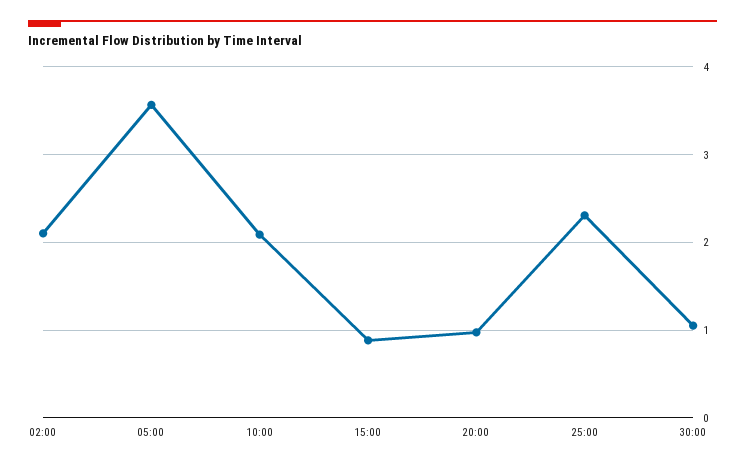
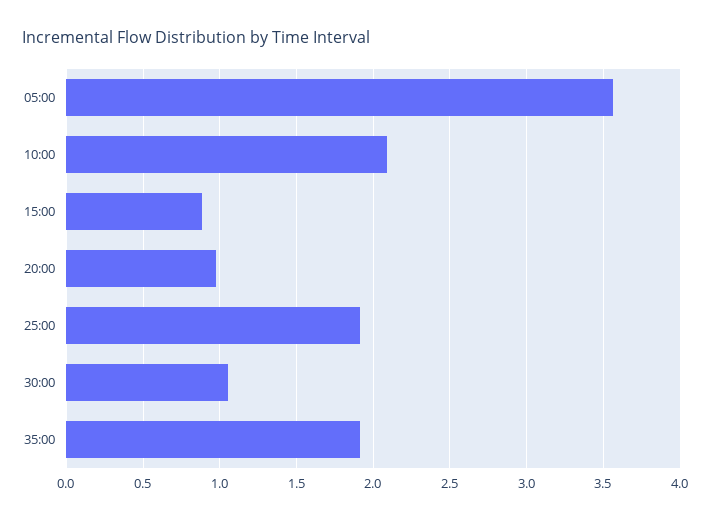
02:00: 2.1 -> none
25:00: 2.3 -> 1.9
35:00: none -> 1.9

